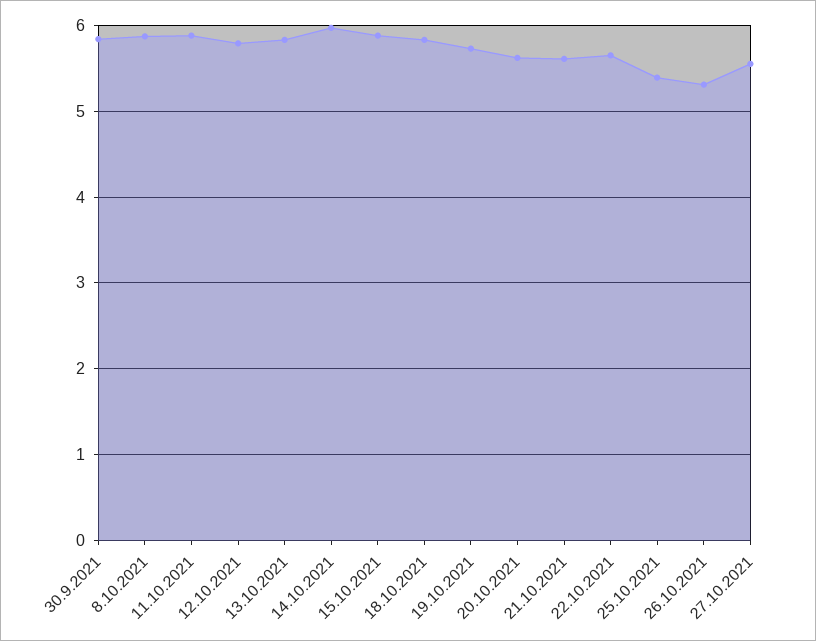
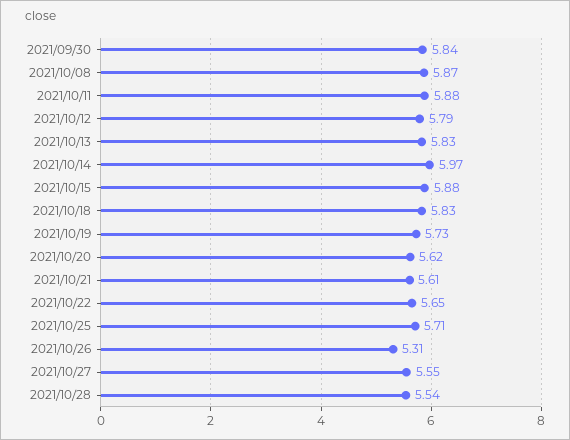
25.10.2021: 5.4 -> 5.71
2021/10/28: none -> 5.54

